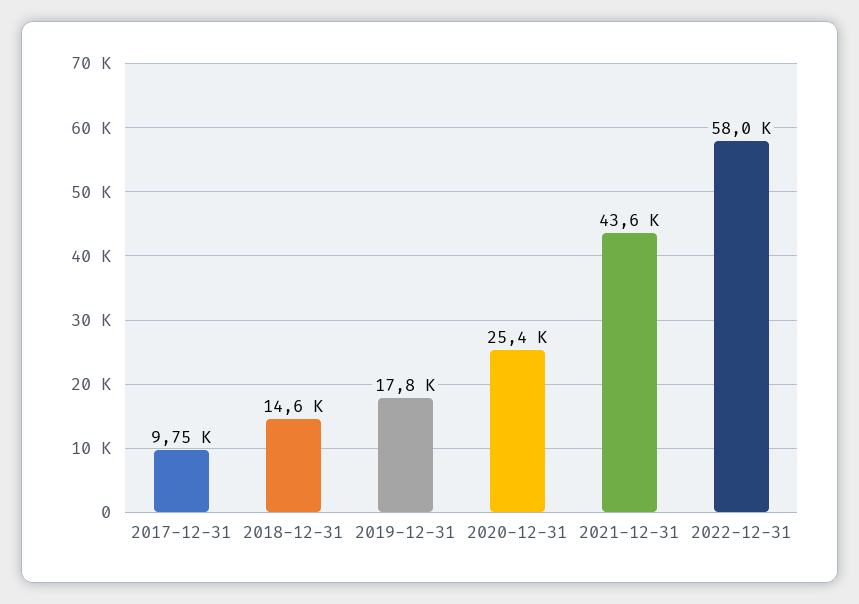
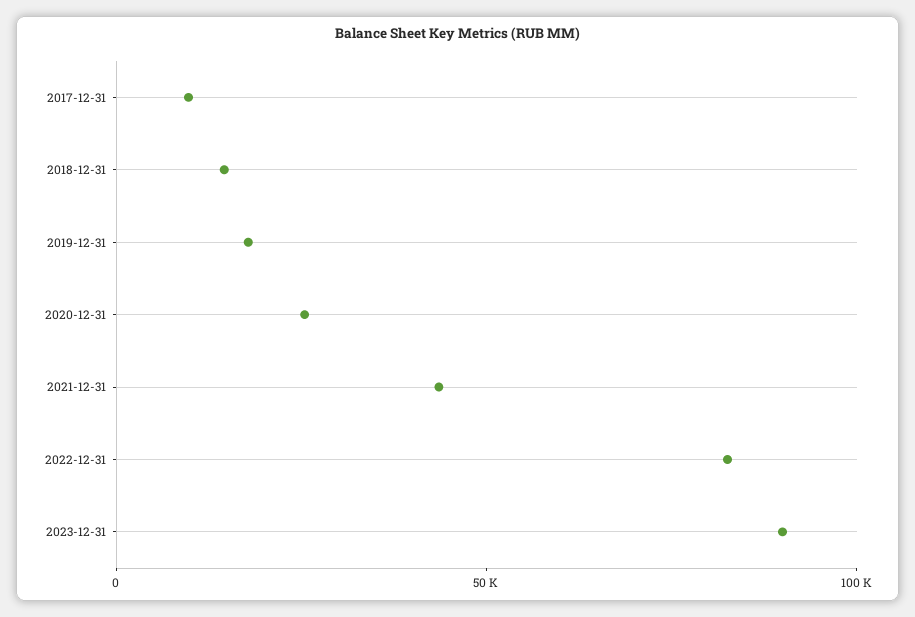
2022-12-31: 58000 -> 80000
2023-12-31: none -> 90000

